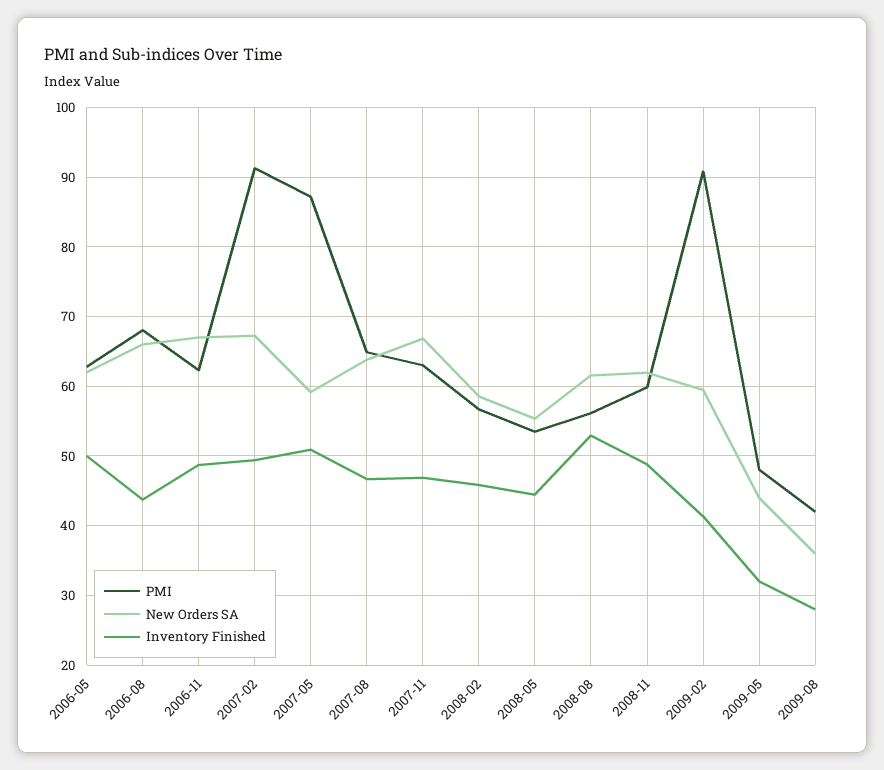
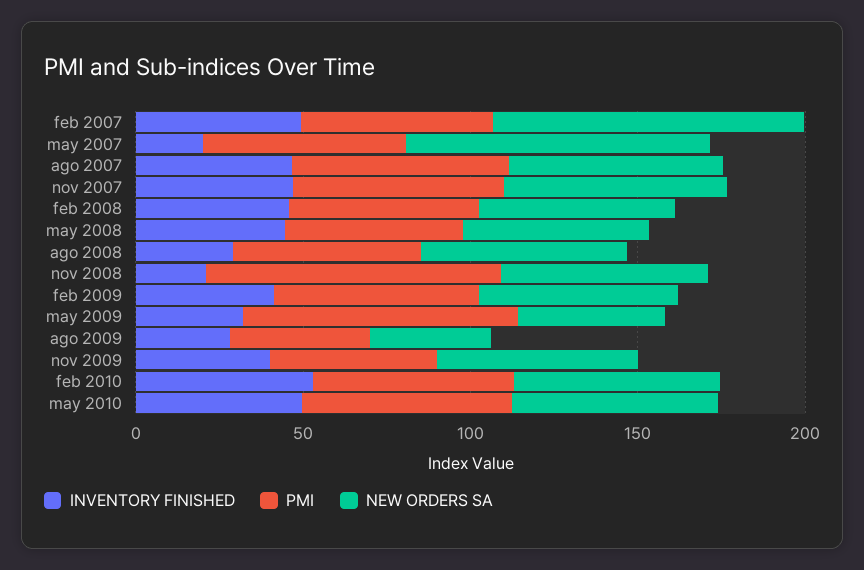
PMI, 2006-05: 63 -> none
New Orders SA, 2006-05: 62 -> none
Inventory Finished, 2006-05: 50 -> none
PMI, 2006-08: 68 -> none
New Orders SA, 2006-08: 66 -> none
Inventory Finished, 2006-08: 44 -> none
PMI, 2006-11: 62 -> none
New Orders SA, 2006-11: 67 -> none
Inventory Finished, 2006-11: 49 -> none
PMI, 2007-02: 91 -> 60
New Orders SA, 2007-02: 67 -> 90
PMI, 2007-05: 87 -> 60
New Orders SA, 2007-05: 59 -> 90
Inventory Finished, 2007-05: 51 -> 20
Inventory Finished, 2008-08: 53 -> 30
PMI, 2008-11: 60 -> 90
Inventory Finished, 2008-11: 49 -> 20
PMI, 2009-02: 91 -> 60
PMI, 2009-05: 48 -> 80
Inventory Finished, nov 2009: none -> 40
PMI, nov 2009: none -> 50
New Orders SA, nov 2009: none -> 60
Inventory Finished, feb 2010: none -> 50
PMI, feb 2010: none -> 60
New Orders SA, feb 2010: none -> 60
Inventory Finished, may 2010: none -> 50
PMI, may 2010: none -> 60
New Orders SA, may 2010: none -> 60

